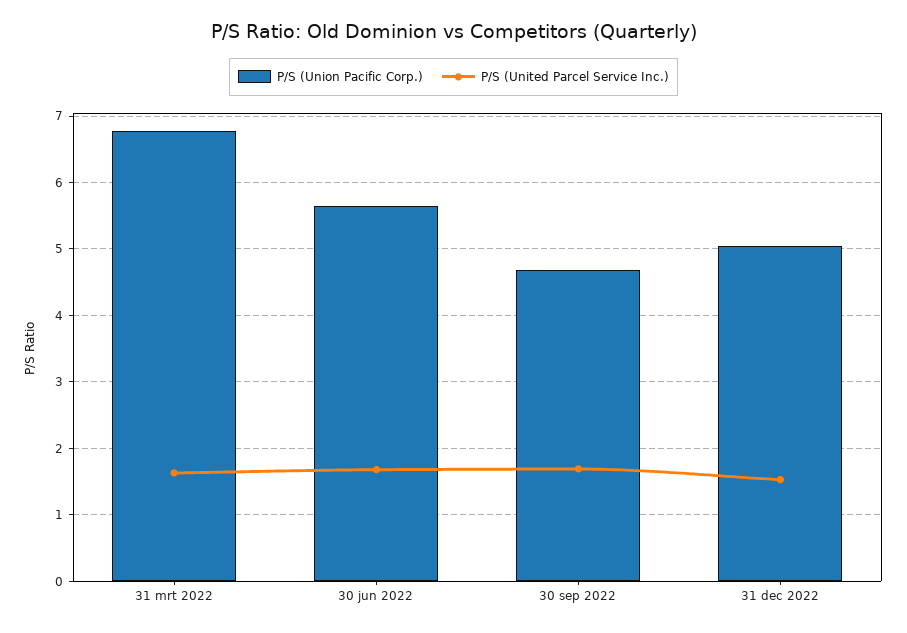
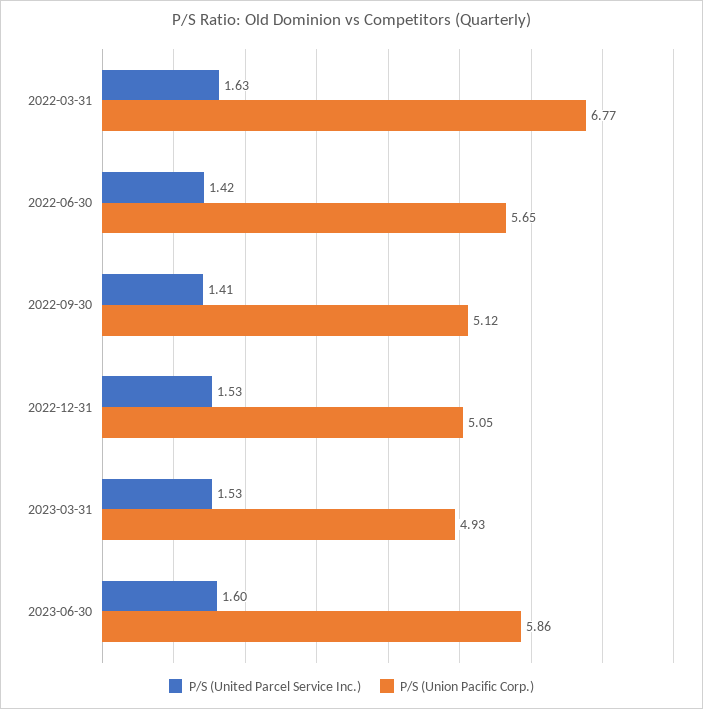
P/S (United Parcel Service Inc.), 30 jun 2022: 1.7 -> 1.42
P/S (Union Pacific Corp.), 30 sep 2022: 4.7 -> 5.12
P/S (United Parcel Service Inc.), 30 sep 2022: 1.7 -> 1.41
P/S (United Parcel Service Inc.), 2023-03-31: none -> 1.53
P/S (Union Pacific Corp.), 2023-03-31: none -> 4.93
P/S (United Parcel Service Inc.), 2023-06-30: none -> 1.6
P/S (Union Pacific Corp.), 2023-06-30: none -> 5.86

